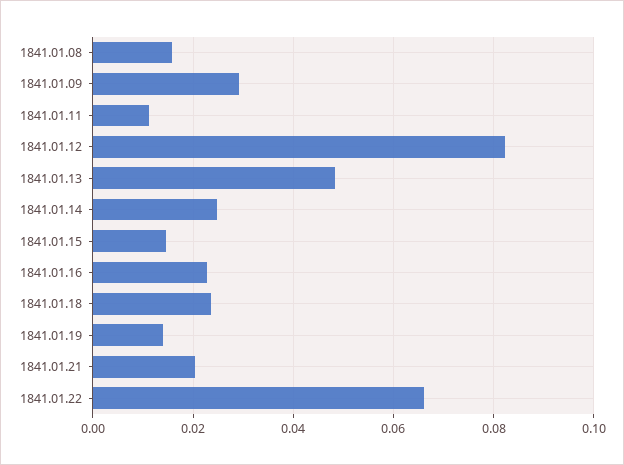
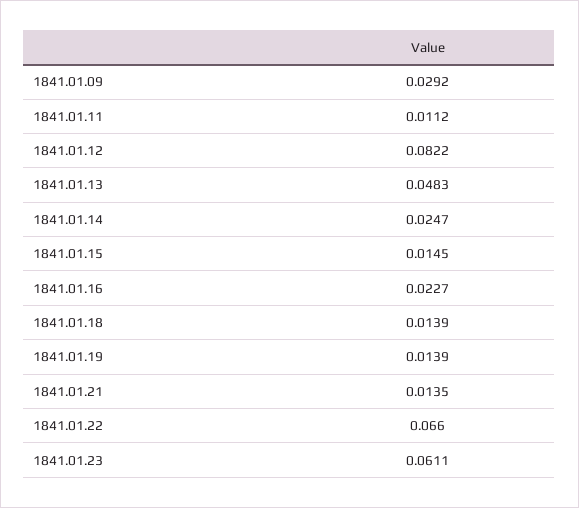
1841.01.08: 0.016 -> none
1841.01.18: 0.024 -> 0.0139
1841.01.21: 0.02 -> 0.0135
1841.01.23: none -> 0.0611

